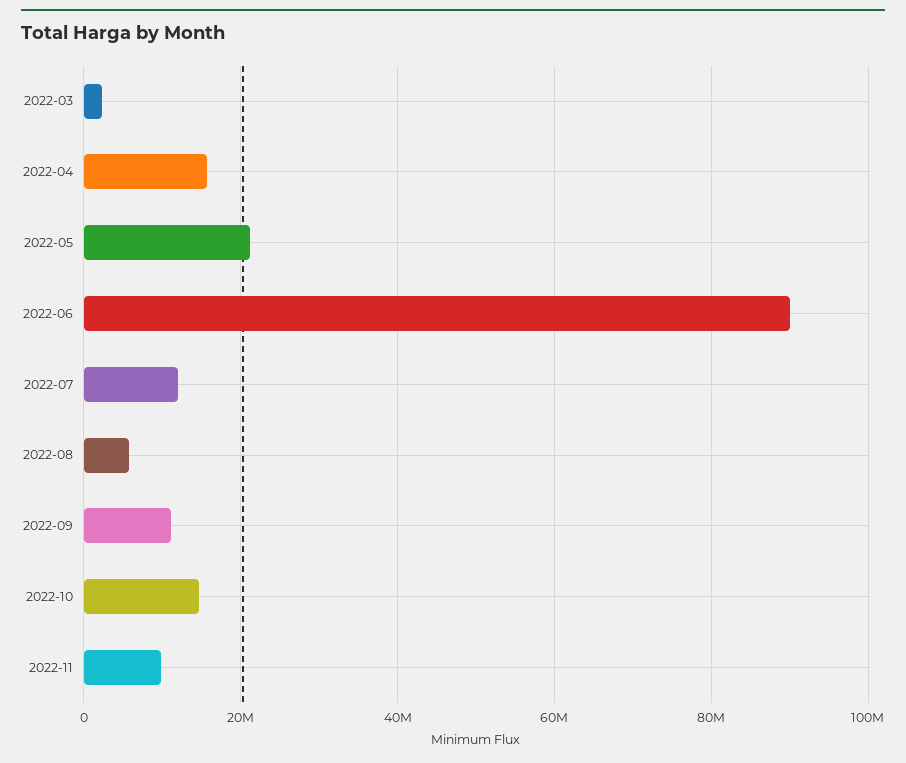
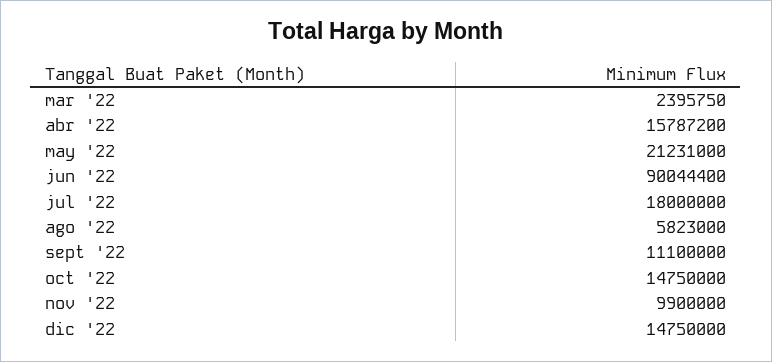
2022-07: 12000000 -> 18000000
dic '22: none -> 14750000

